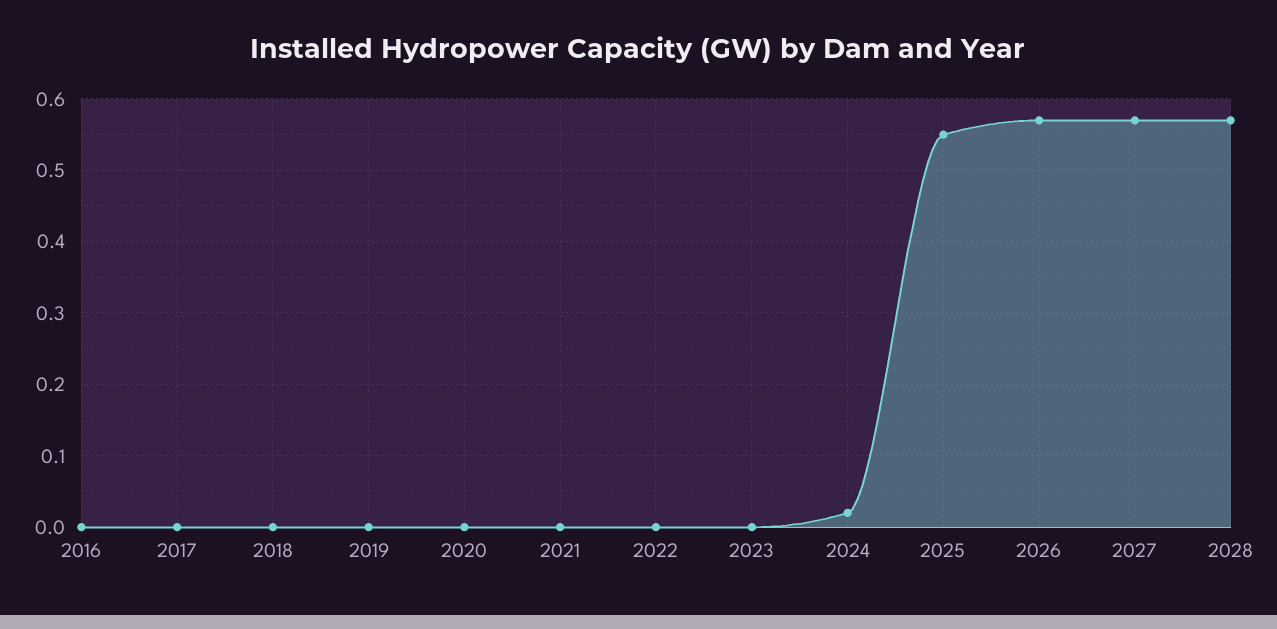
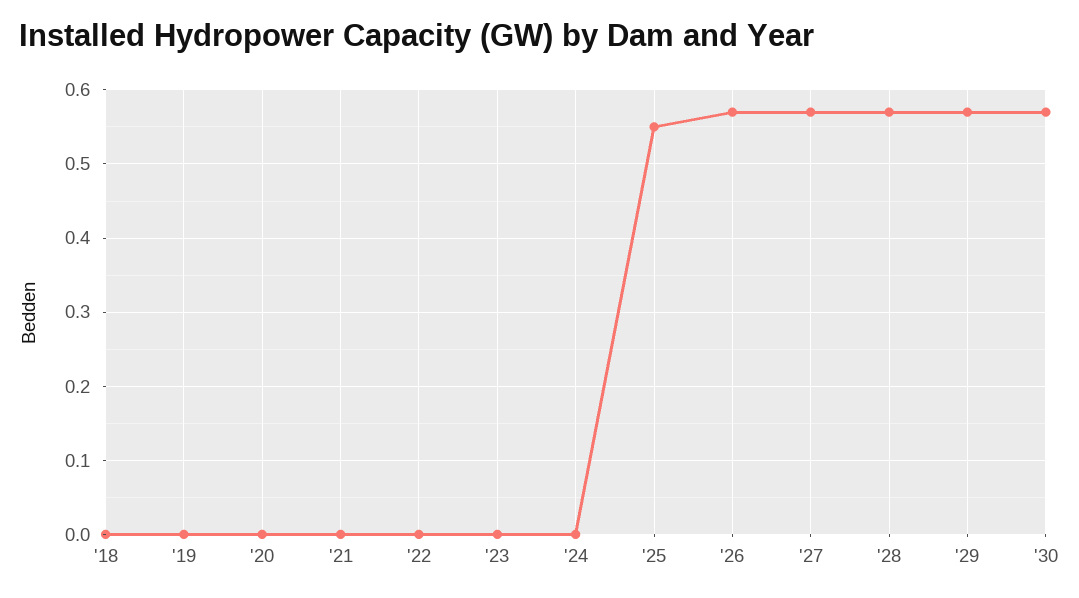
2016: 0 -> none
2017: 0 -> none
2024: 0.02 -> 0
'29: none -> 0.57
'30: none -> 0.57

